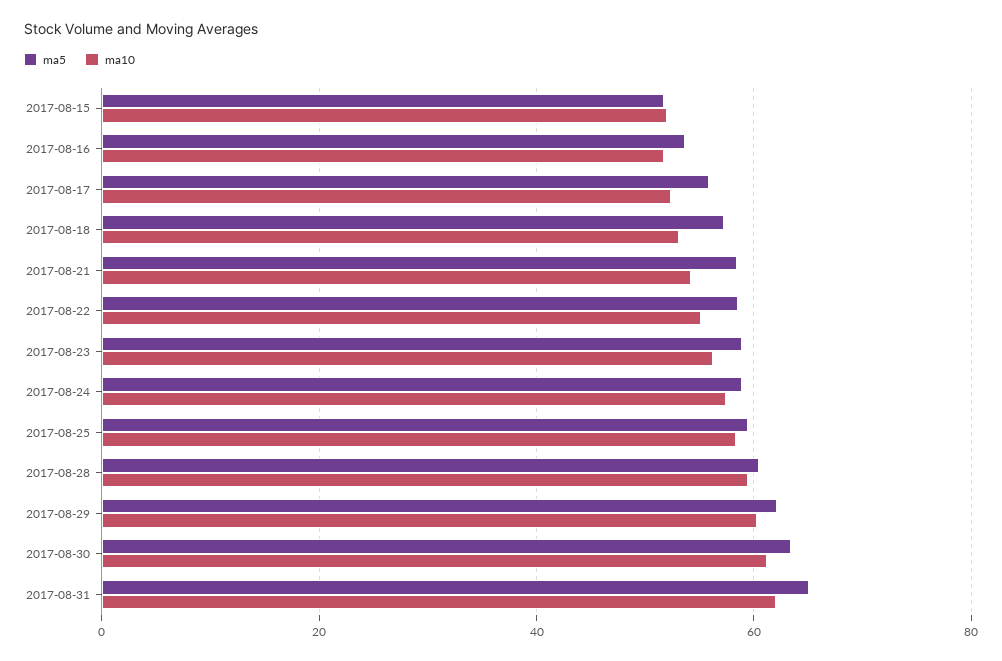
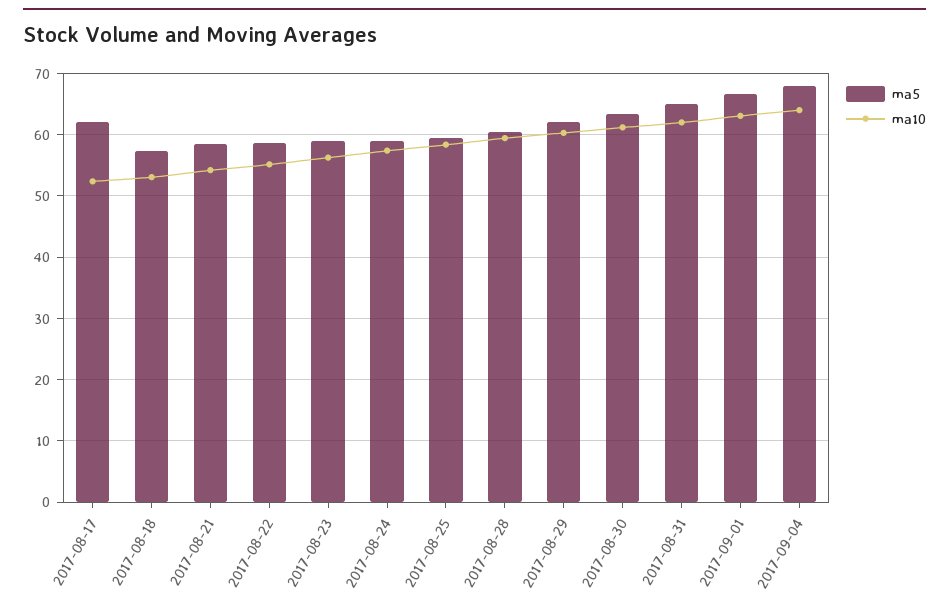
ma5, 2017-08-15: 52 -> none
ma10, 2017-08-15: 52 -> none
ma5, 2017-08-16: 54 -> none
ma10, 2017-08-16: 52 -> none
ma5, 2017-08-17: 56 -> 62
ma5, 2017-09-01: none -> 67
ma10, 2017-09-01: none -> 63
ma5, 2017-09-04: none -> 68
ma10, 2017-09-04: none -> 64

